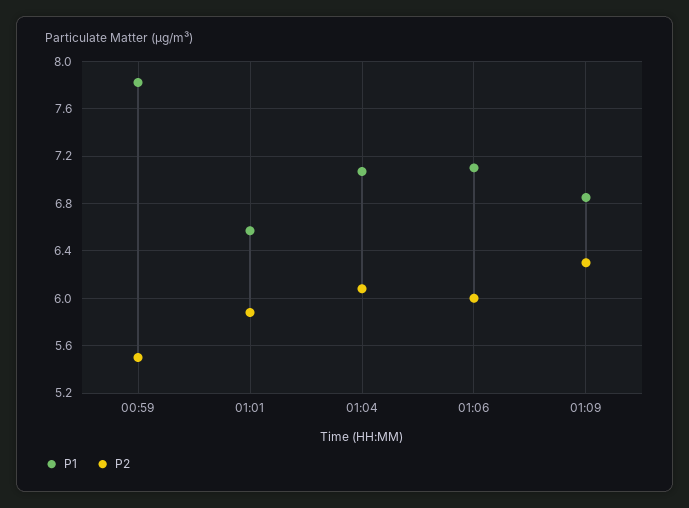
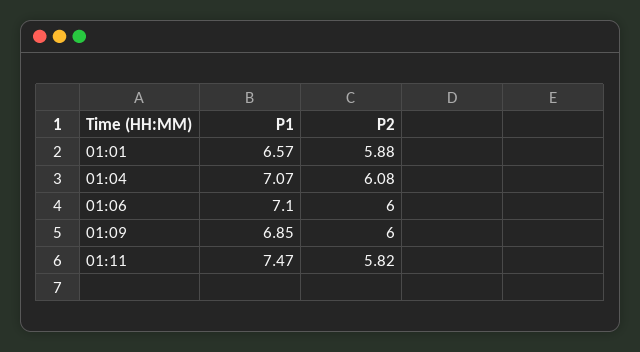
P1, 00:59: 7.8 -> none
P2, 00:59: 5.5 -> none
P2, 01:09: 6.3 -> 6
P1, 01:11: none -> 7.47
P2, 01:11: none -> 5.82

